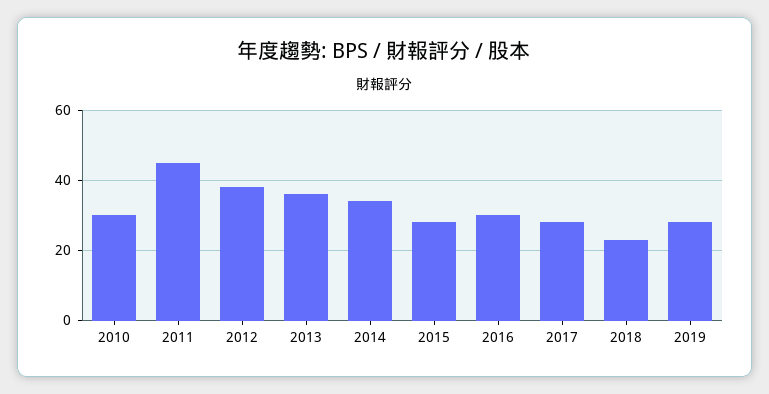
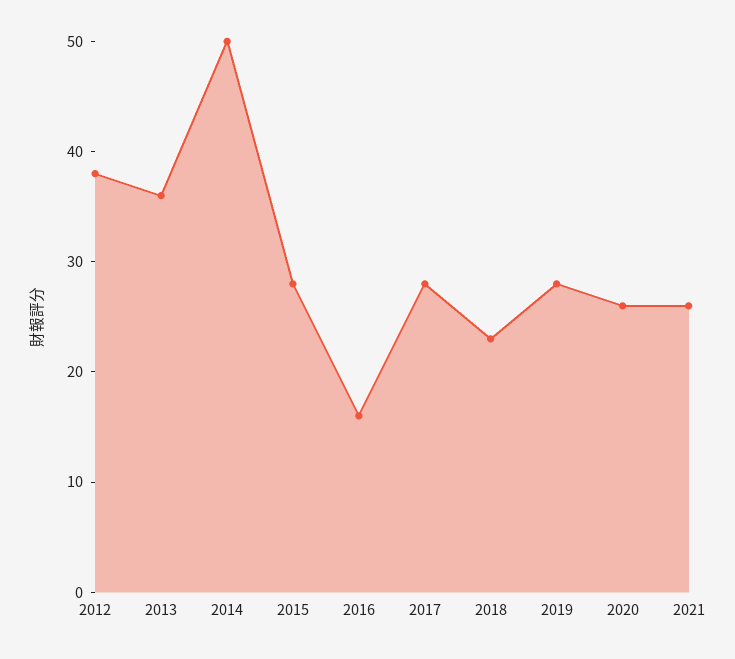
2010: 30 -> none
2011: 45 -> none
2014: 35 -> 50
2016: 30 -> 16
2020: none -> 26
2021: none -> 26

